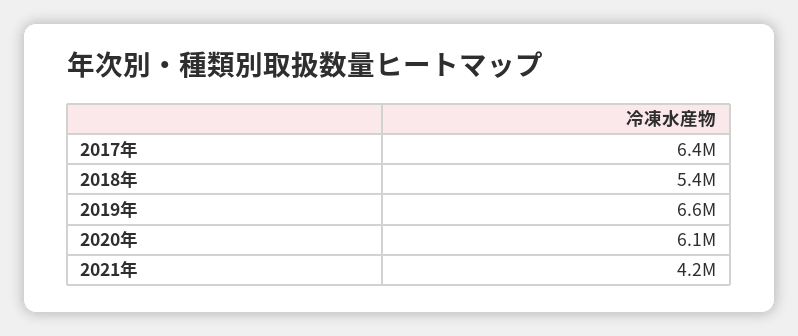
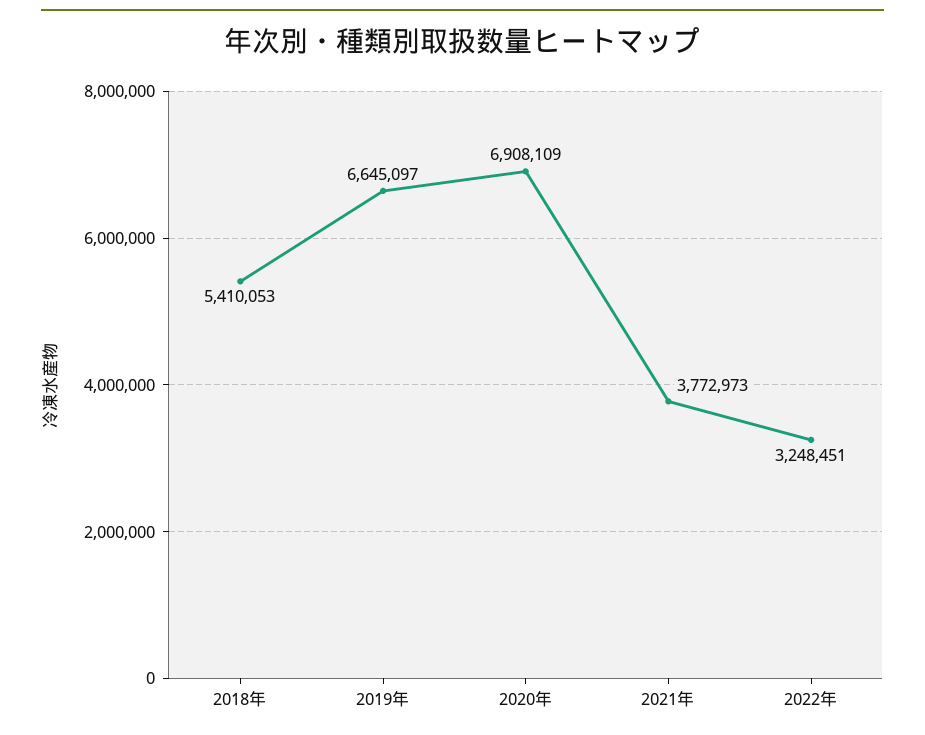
2017年: 6400000 -> none
2020年: 6100000 -> 6908109
2021年: 4200000 -> 3772973
2022年: none -> 3248451

